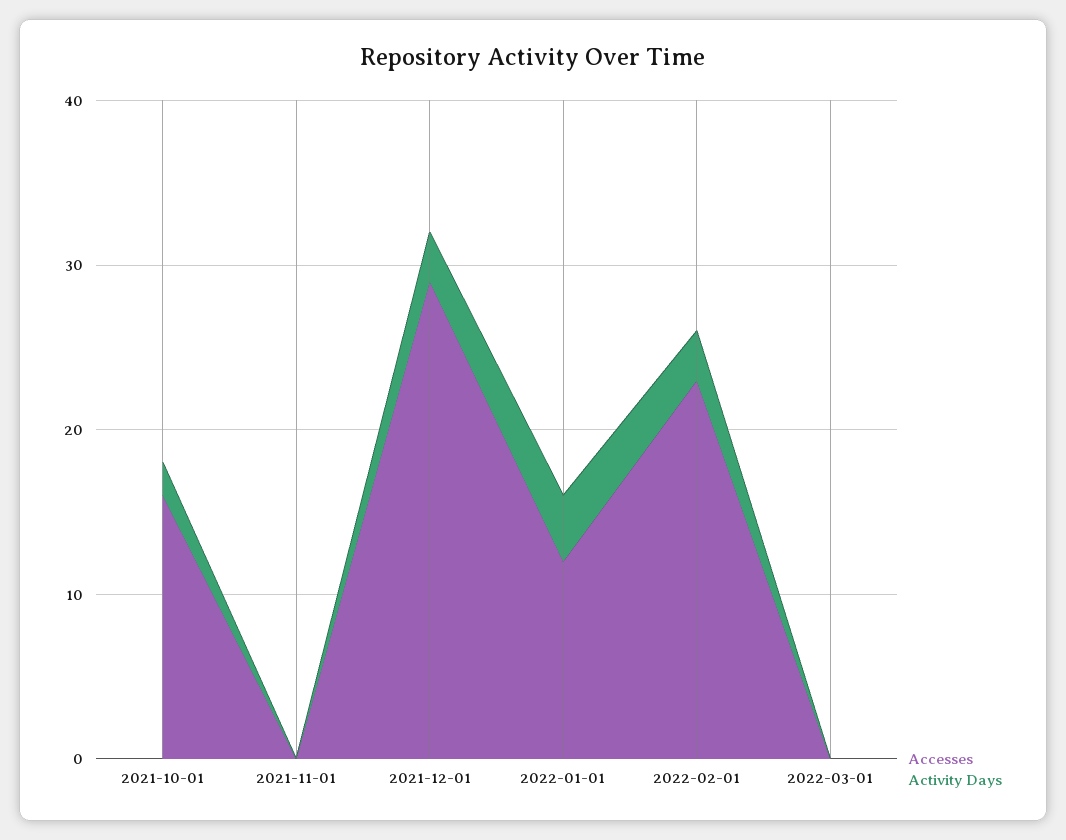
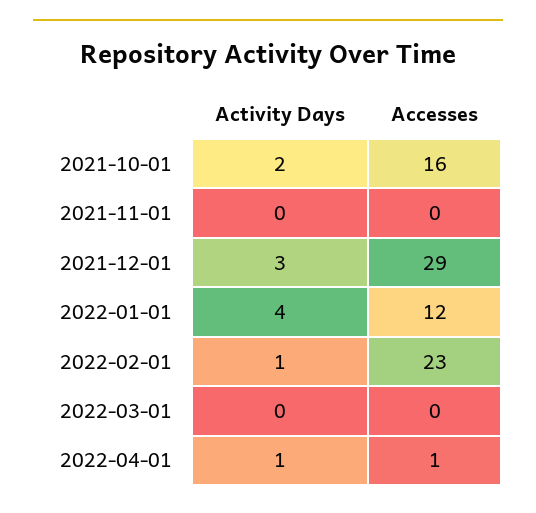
Activity Days, 2022-02-01: 3 -> 1
Activity Days, 2022-04-01: none -> 1
Accesses, 2022-04-01: none -> 1

